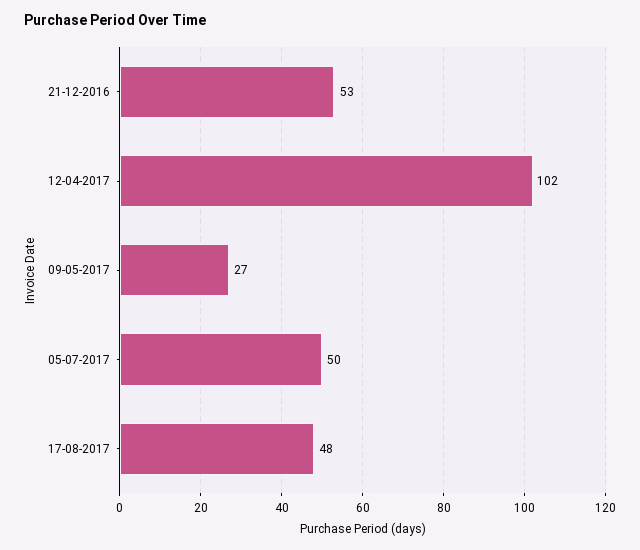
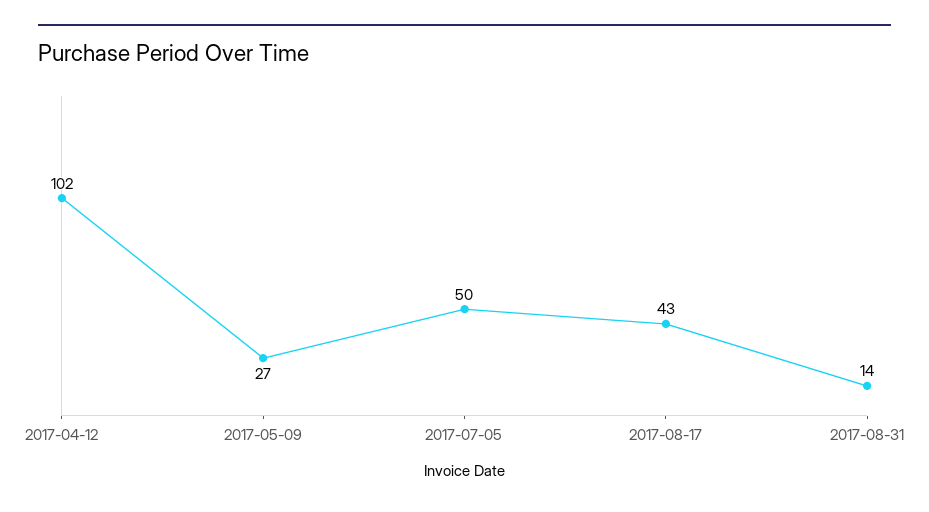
21-12-2016: 53 -> none
17-08-2017: 48 -> 43
2017-08-31: none -> 14

